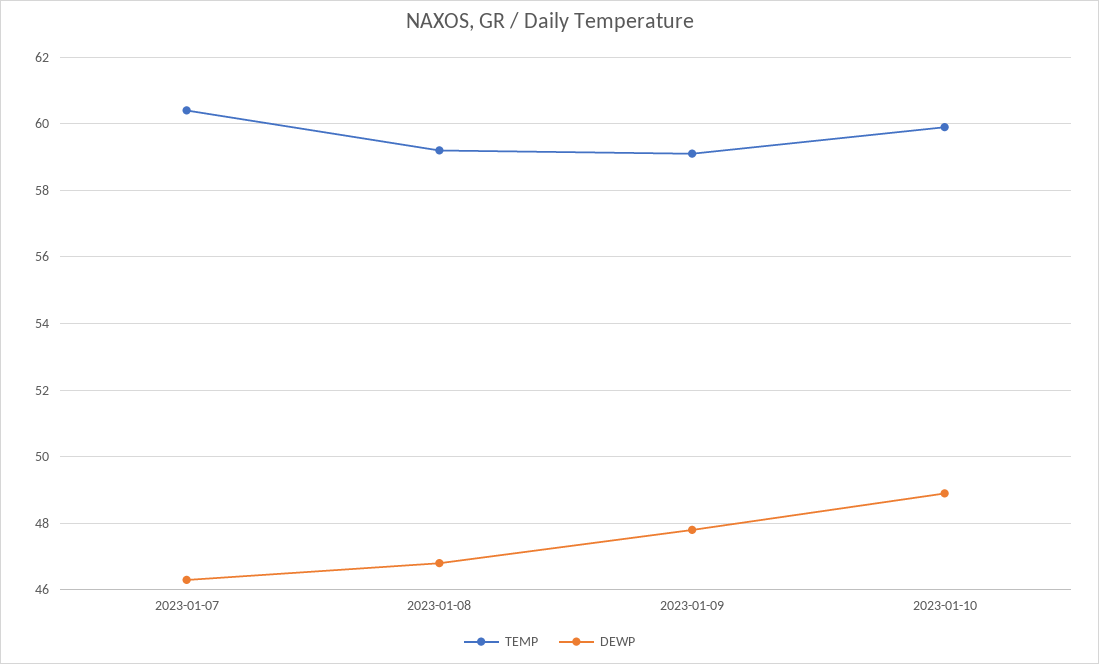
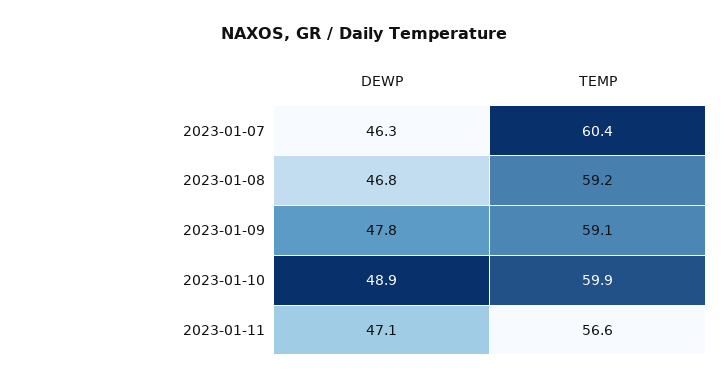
DEWP, 2023-01-11: none -> 47.1
TEMP, 2023-01-11: none -> 56.6

